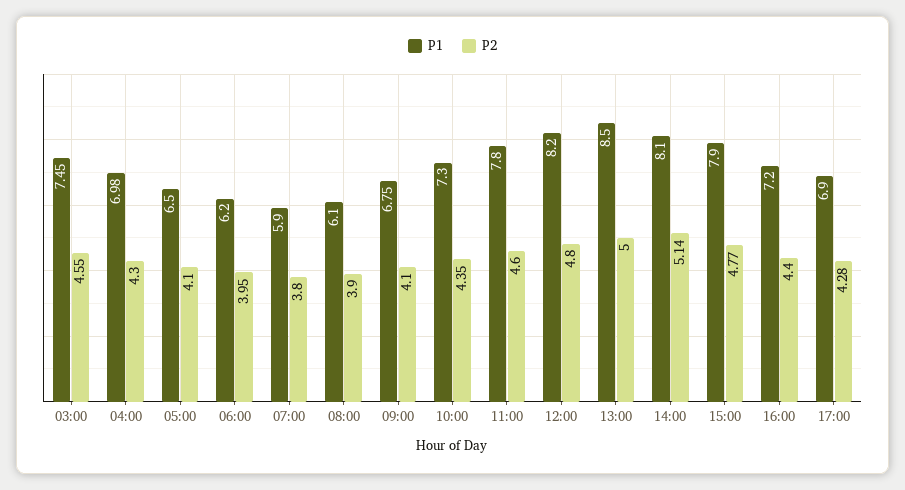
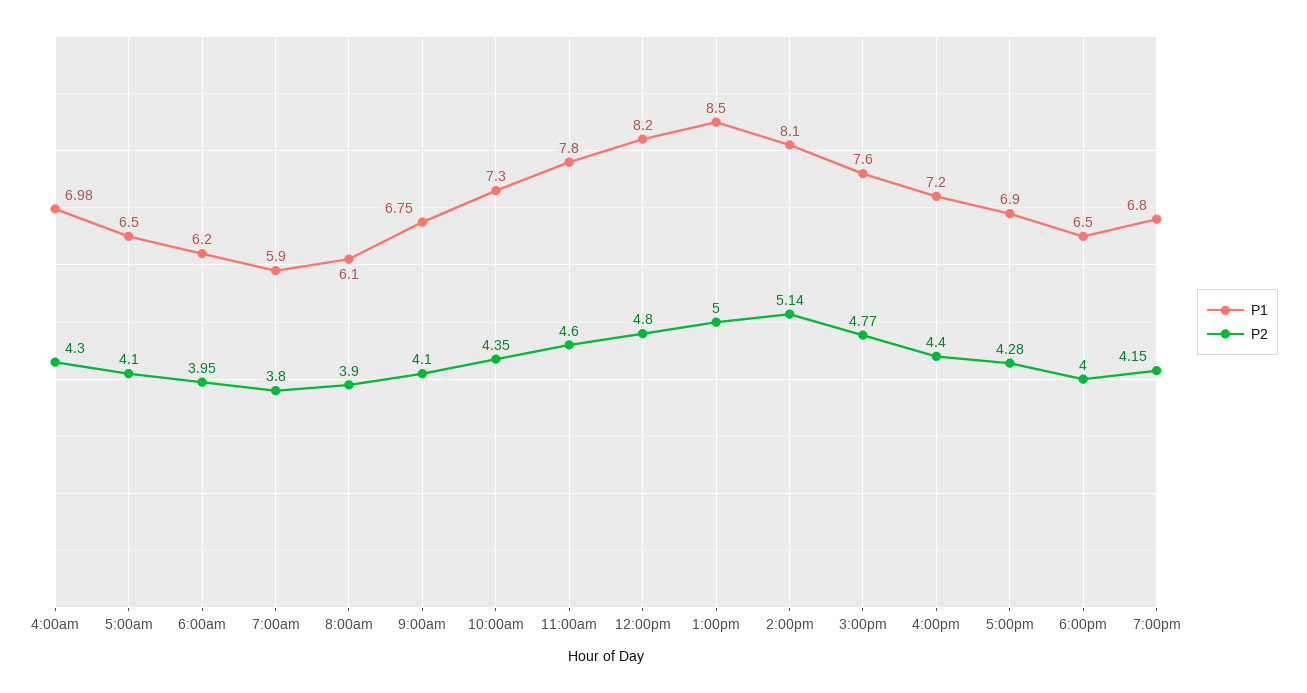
P1, 03:00: 7.45 -> none
P2, 03:00: 4.55 -> none
P1, 15:00: 7.9 -> 7.6
P1, 6:00pm: none -> 6.5
P2, 6:00pm: none -> 4
P1, 7:00pm: none -> 6.8
P2, 7:00pm: none -> 4.15

